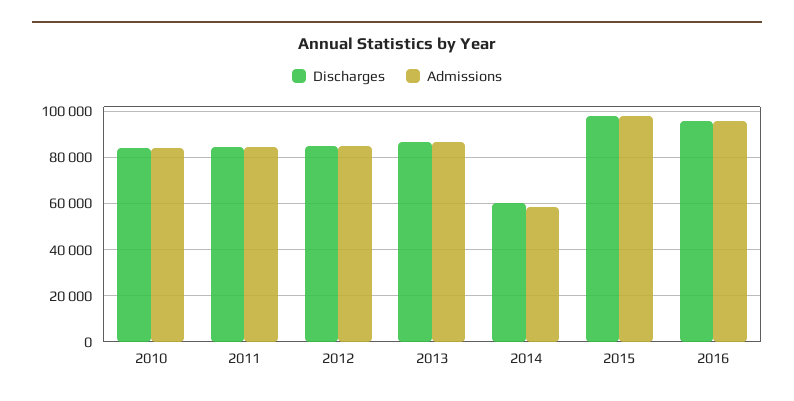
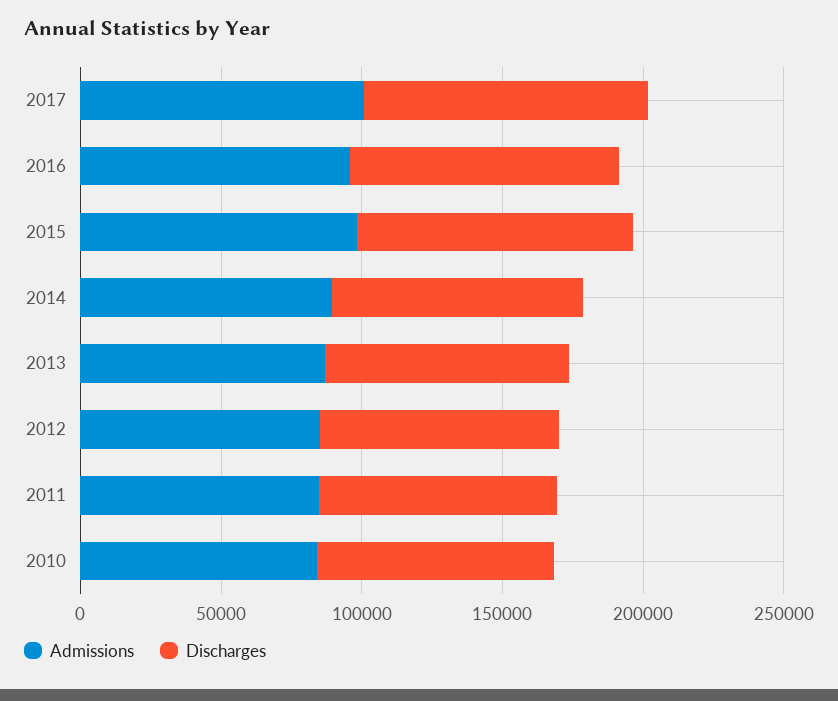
Discharges, 2014: 60000 -> 90000
Admissions, 2014: 60000 -> 90000
Admissions, 2017: none -> 100000
Discharges, 2017: none -> 100000

